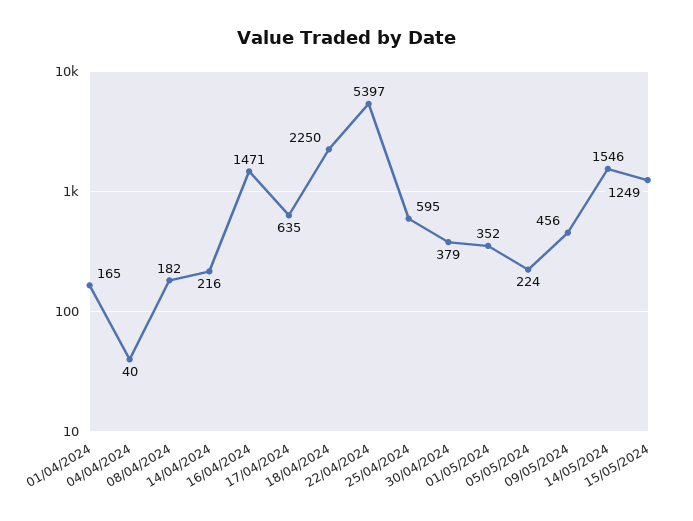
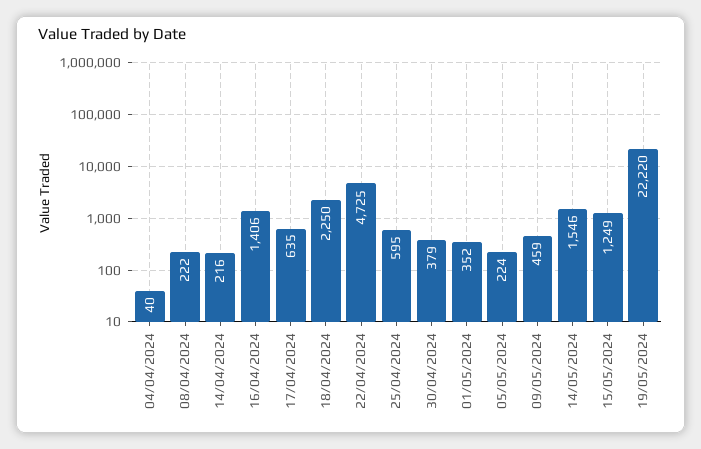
01/04/2024: 165 -> none
08/04/2024: 182 -> 222
16/04/2024: 1471 -> 1406
22/04/2024: 5397 -> 4725
09/05/2024: 456 -> 459
19/05/2024: none -> 22220

